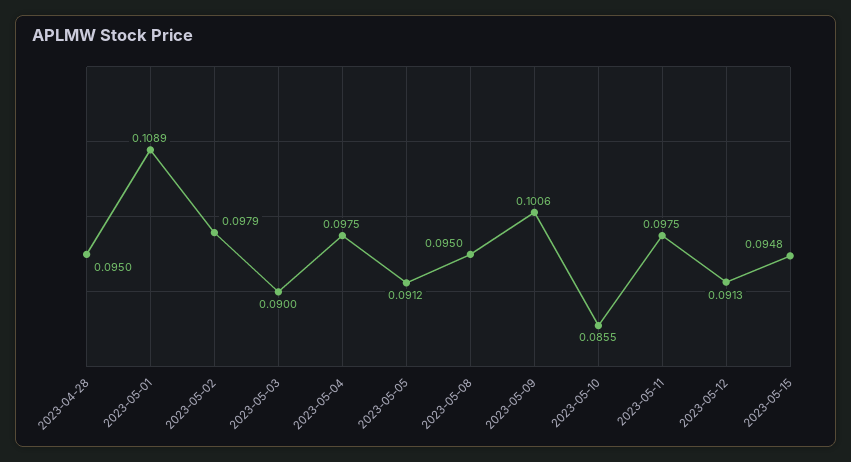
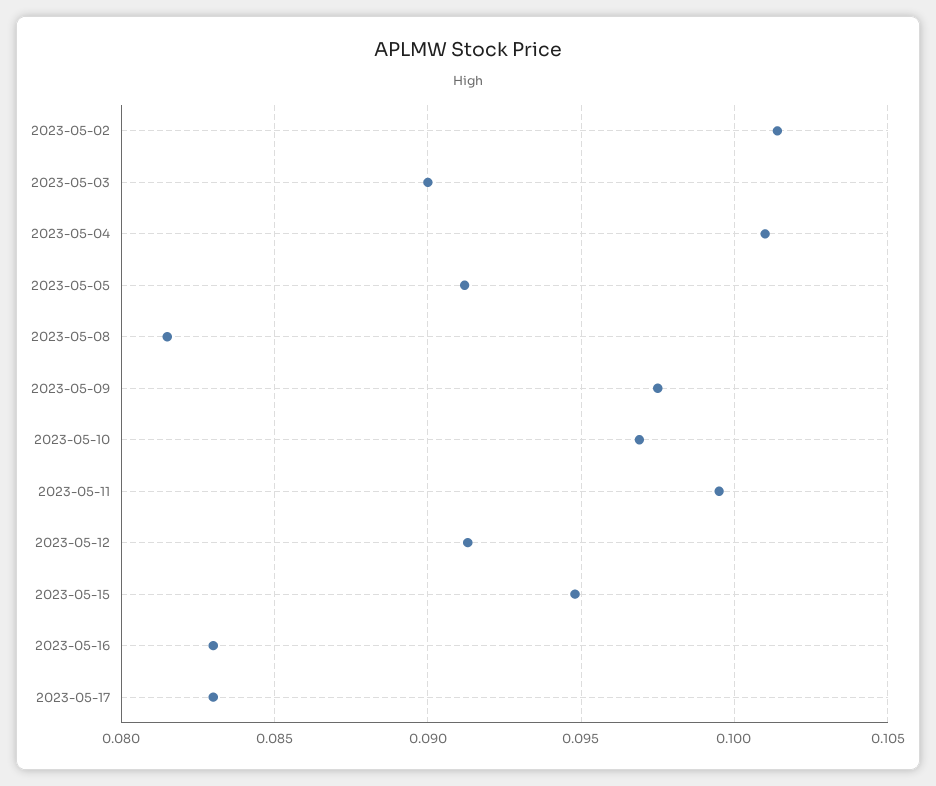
2023-04-28: 0.095 -> none
2023-05-01: 0.1089 -> none
2023-05-02: 0.0979 -> 0.1015
2023-05-04: 0.0975 -> 0.101
2023-05-08: 0.095 -> 0.0815
2023-05-09: 0.1006 -> 0.0975
2023-05-10: 0.0855 -> 0.097
2023-05-11: 0.0975 -> 0.0995
2023-05-16: none -> 0.083
2023-05-17: none -> 0.083

